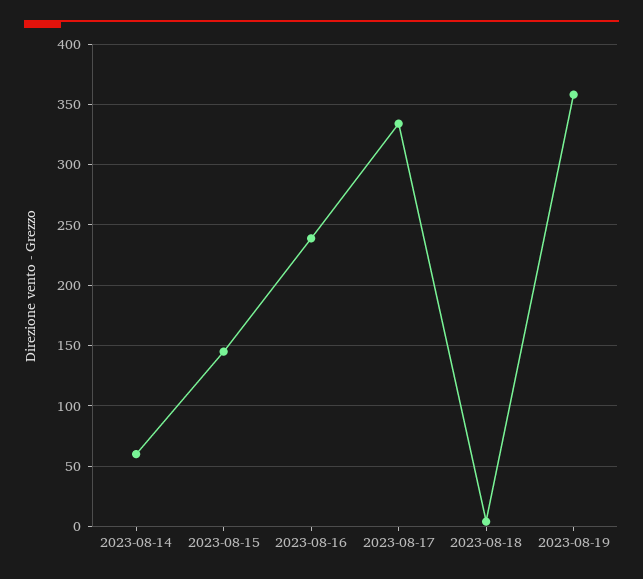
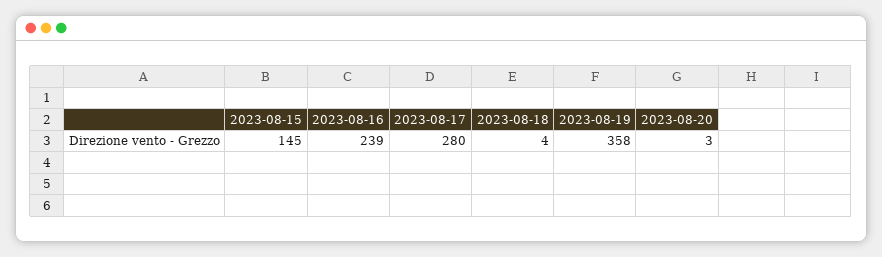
2023-08-14: 60 -> none
2023-08-17: 335 -> 280
2023-08-20: none -> 3

